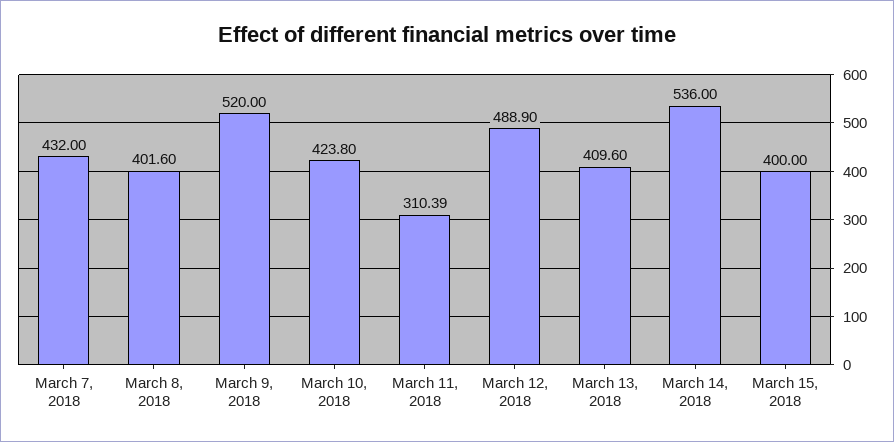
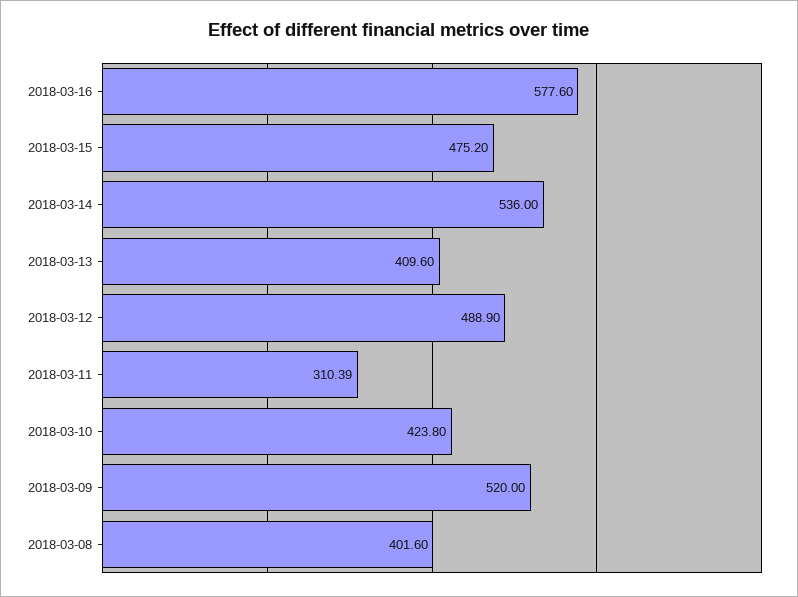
March 7, 2018: 432 -> none
March 15, 2018: 400 -> 475.2
2018-03-16: none -> 577.6

